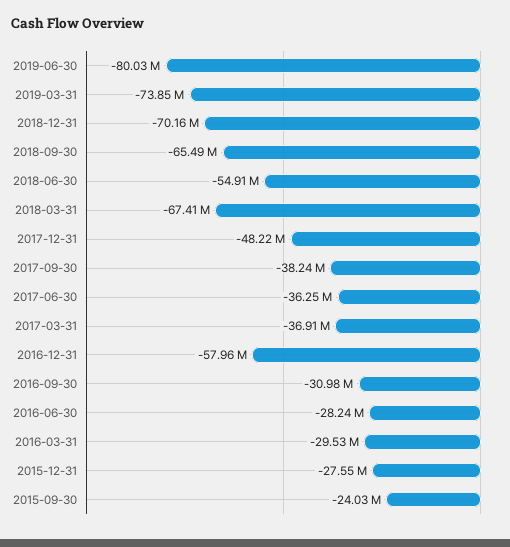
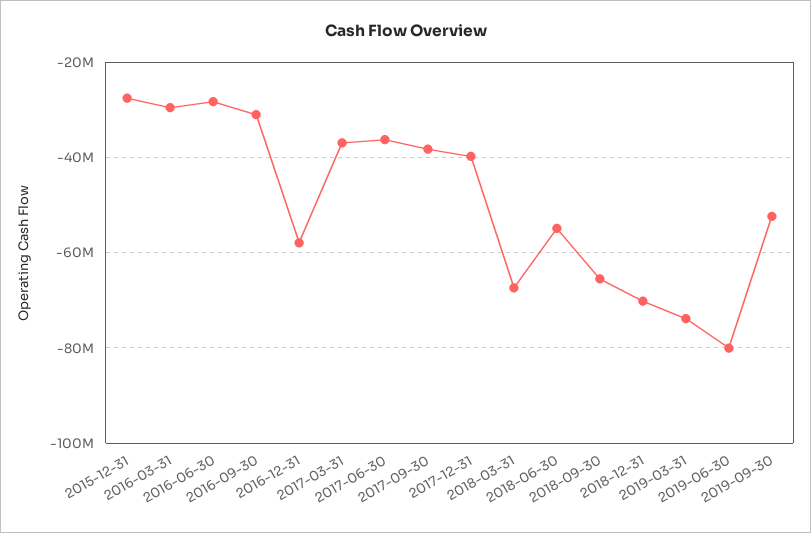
2017-12-31: -48220000 -> -40000000
2015-09-30: -24030000 -> none
2019-09-30: none -> -52000000

